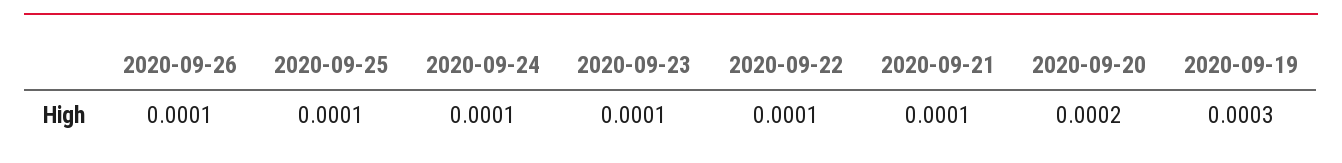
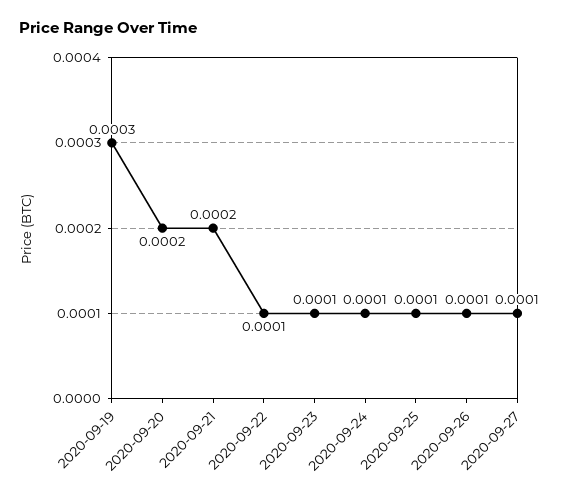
2020-09-21: 0.0001 -> 0.0002
2020-09-27: none -> 0.0001

